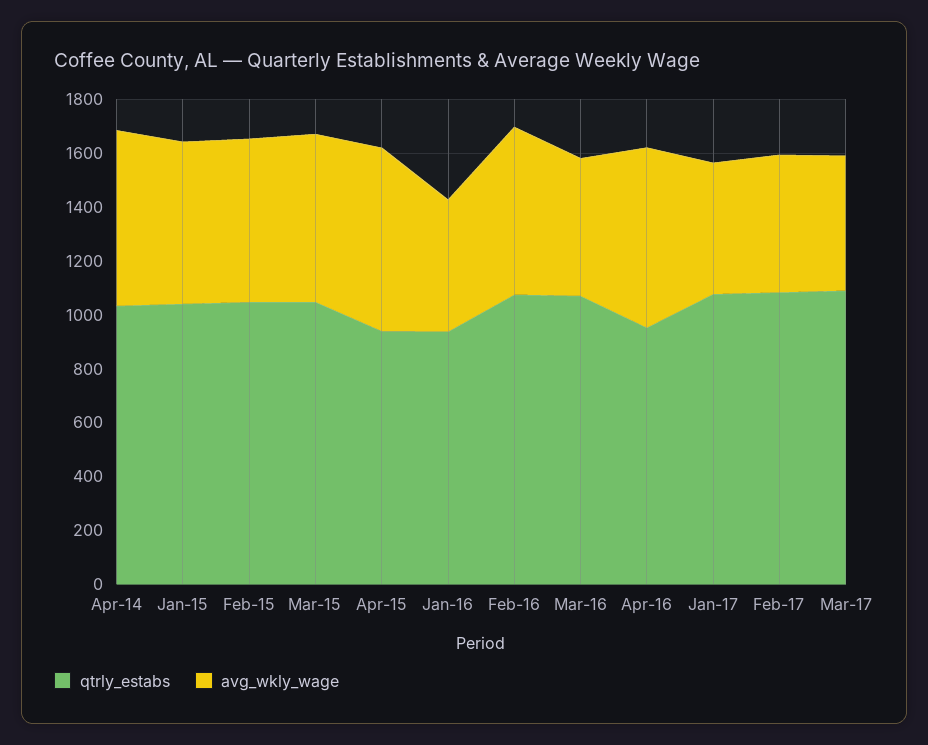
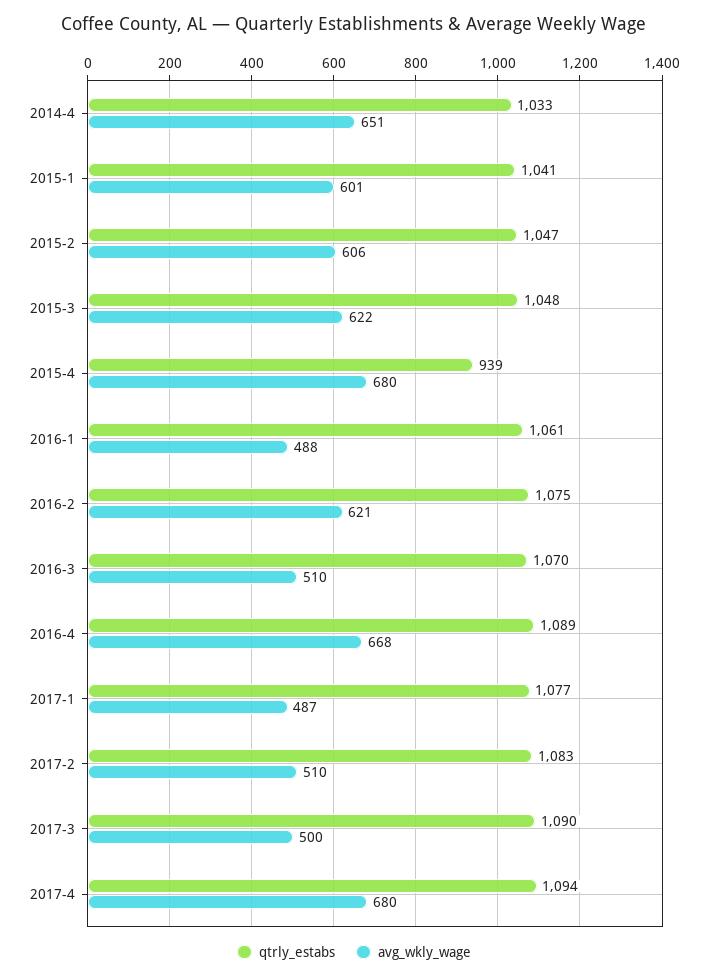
qtrly_estabs, Jan-16: 950 -> 1061
qtrly_estabs, Apr-16: 950 -> 1089
qtrly_estabs, 2017-4: none -> 1094
avg_wkly_wage, 2017-4: none -> 680

